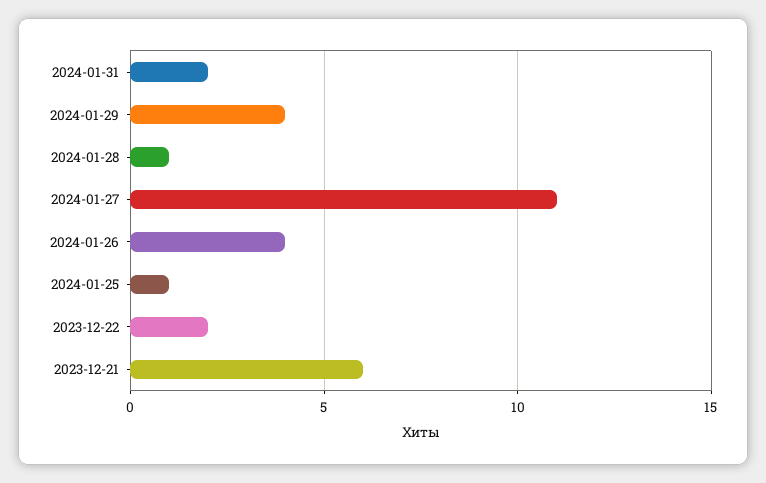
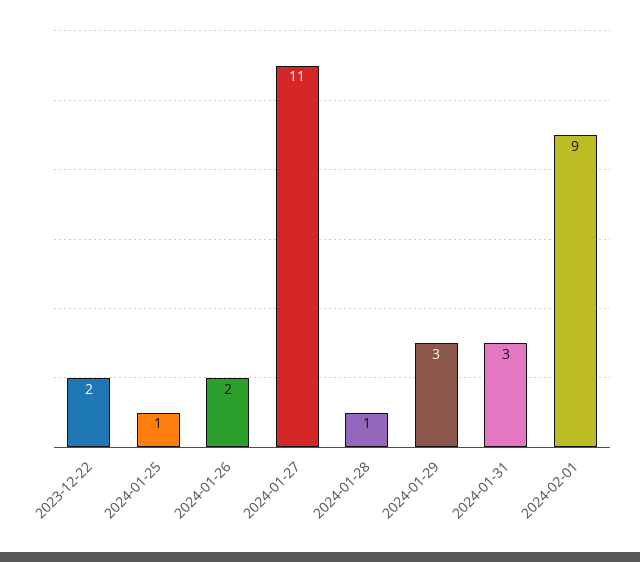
2024-01-31: 2 -> 3
2024-01-29: 4 -> 3
2024-01-26: 4 -> 2
2023-12-21: 6 -> none
2024-02-01: none -> 9

